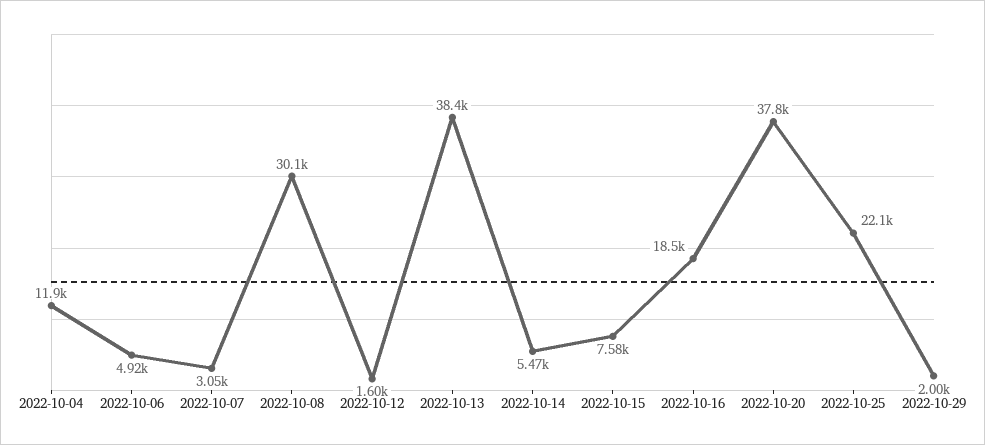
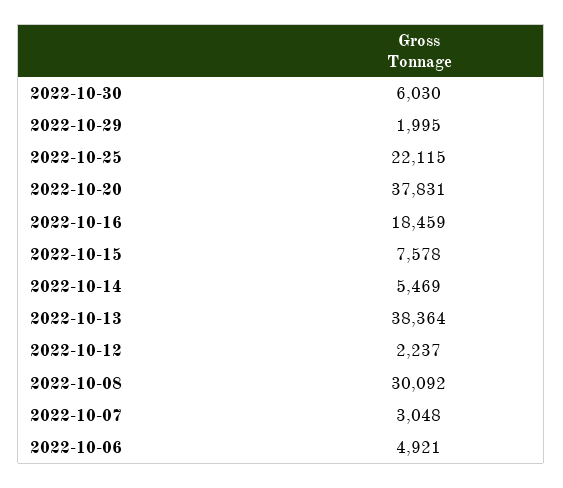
2022-10-04: 11900 -> none
2022-10-12: 1600 -> 2237
2022-10-30: none -> 6030

